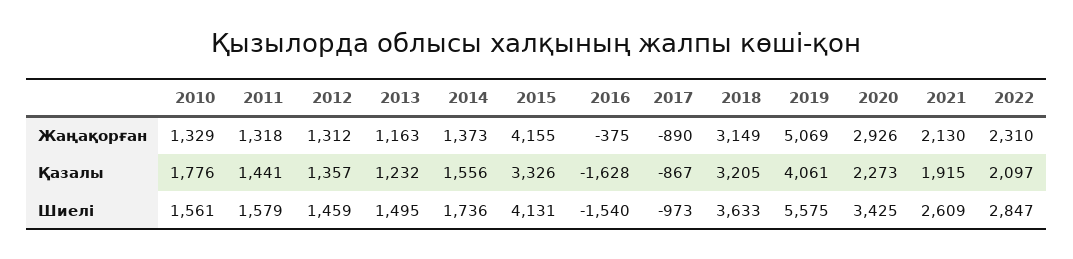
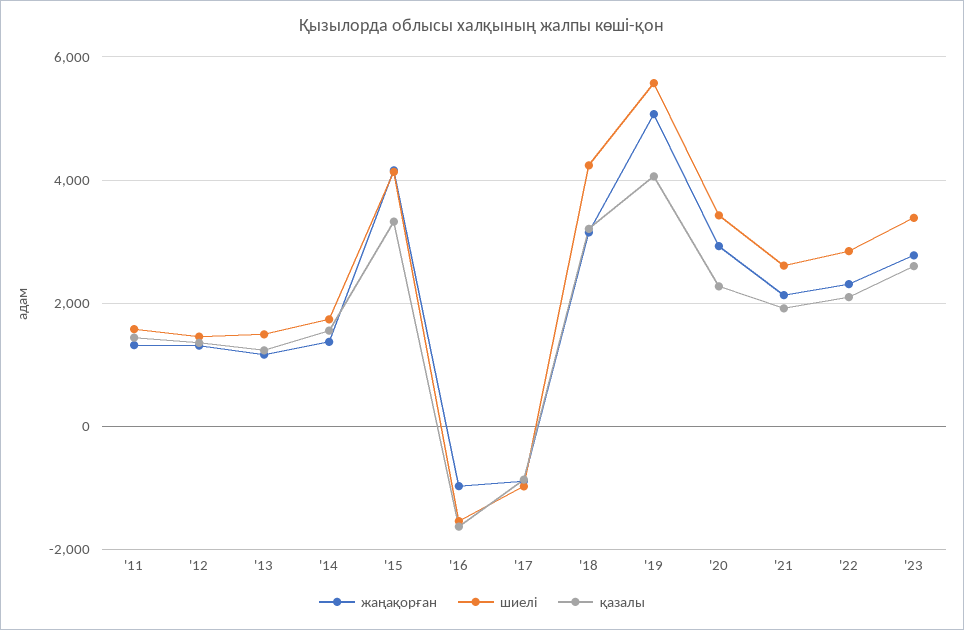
Жаңақорған, 2010: 1329 -> none
Жаңақорған, 2016: -375 -> -1000
Қазалы, 2010: 1776 -> none
Шиелі, 2010: 1561 -> none
Шиелі, 2018: 3633 -> 4200
Жаңақорған, '23: none -> 2800
Шиелі, '23: none -> 3400
Қазалы, '23: none -> 2600

